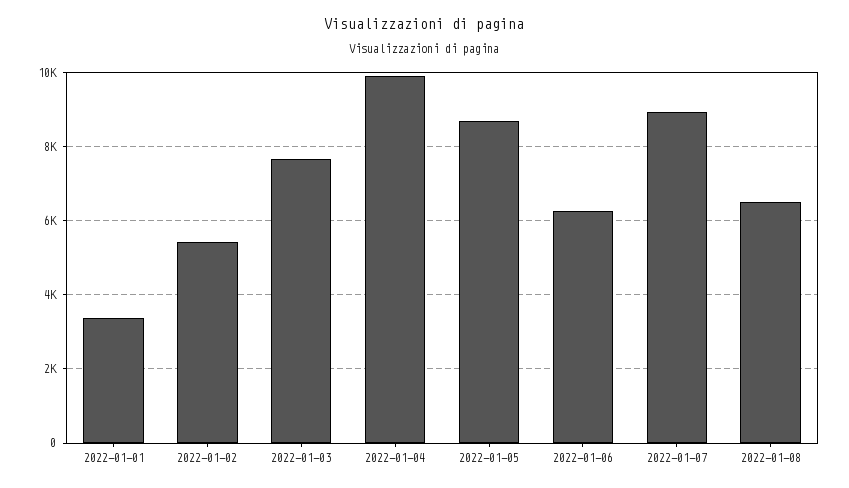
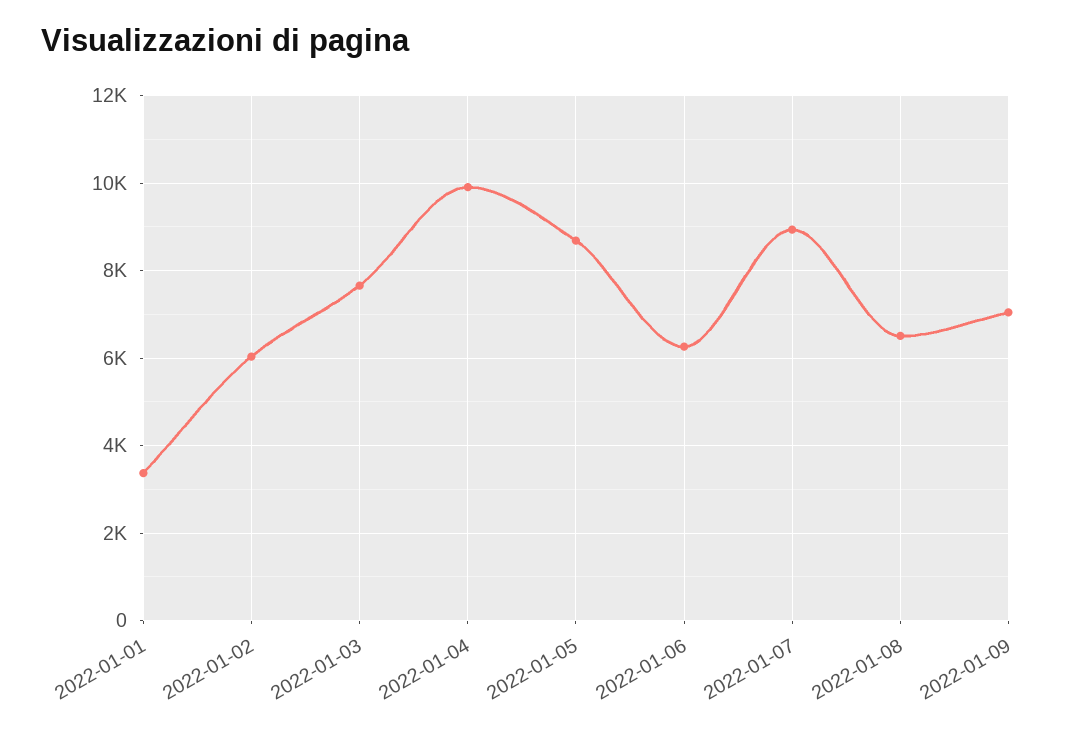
2022-01-02: 5400 -> 6000
2022-01-09: none -> 7000

